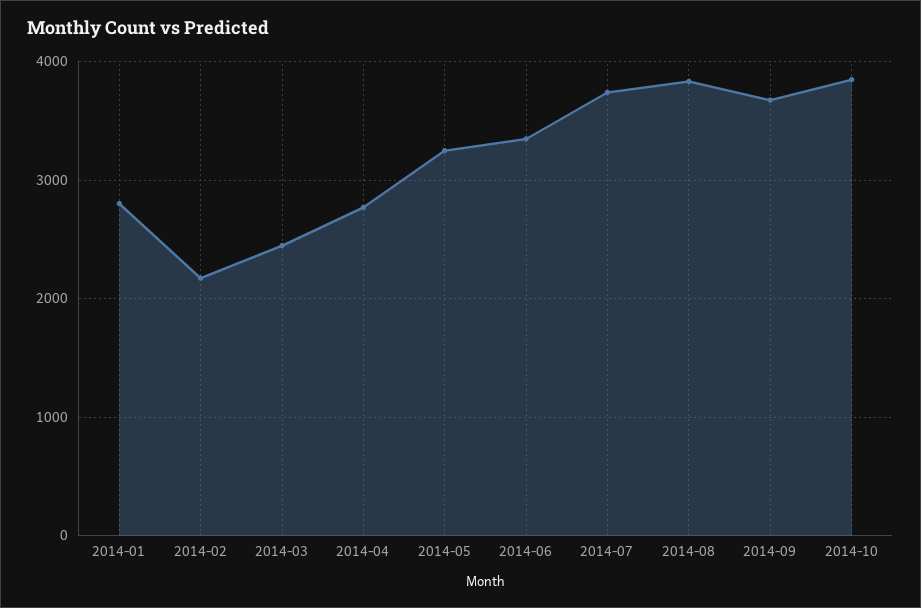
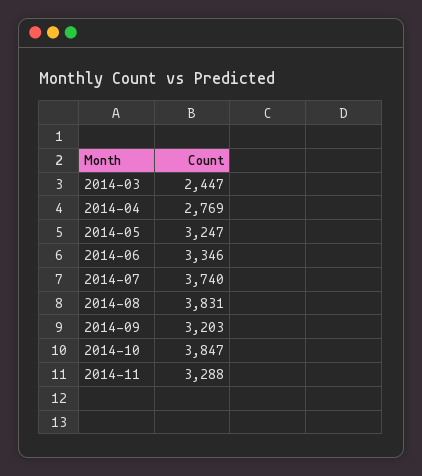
2014-01: 2800 -> none
2014-02: 2200 -> none
2014-09: 3700 -> 3203
2014-11: none -> 3288

